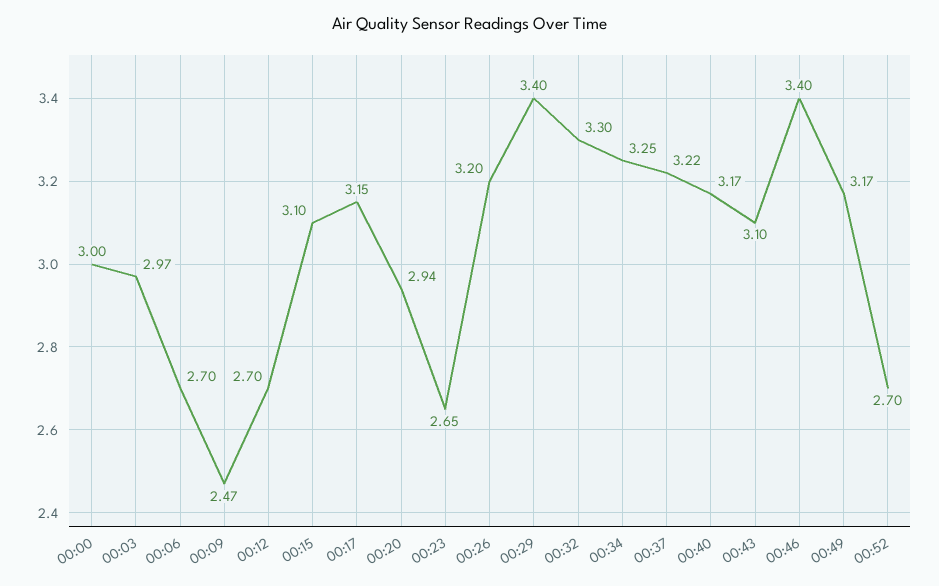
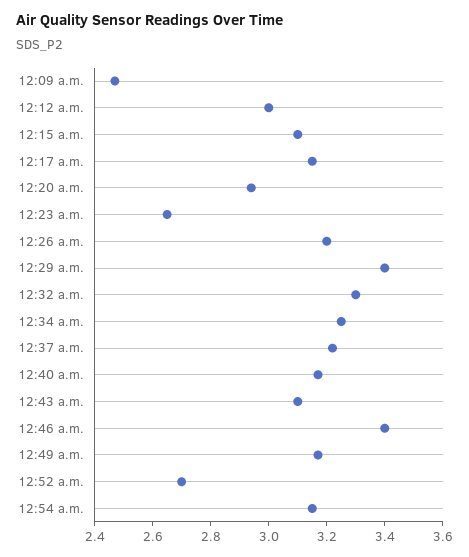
00:00: 3 -> none
00:03: 2.97 -> none
00:06: 2.7 -> none
00:12: 2.7 -> 3
12:54 a.m.: none -> 3.15

